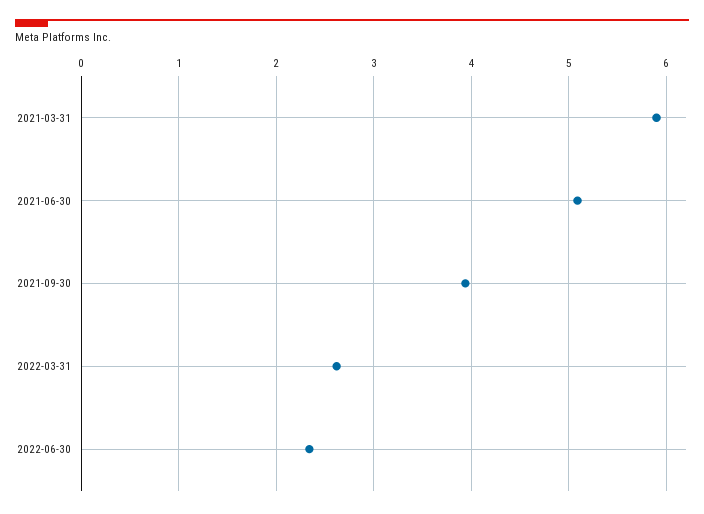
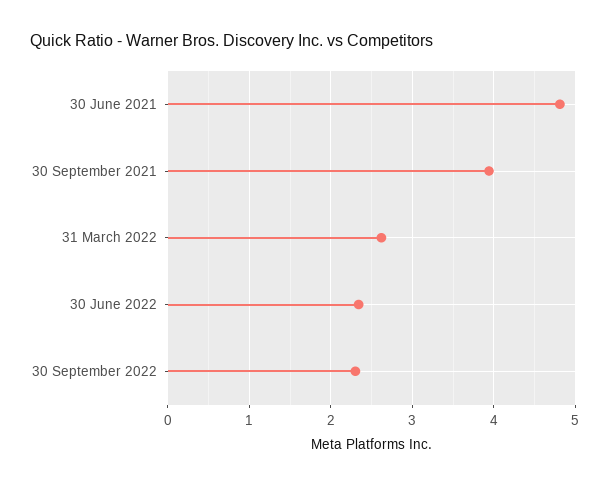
2021-03-31: 5.9 -> none
2021-06-30: 5.1 -> 4.8
30 September 2022: none -> 2.3

